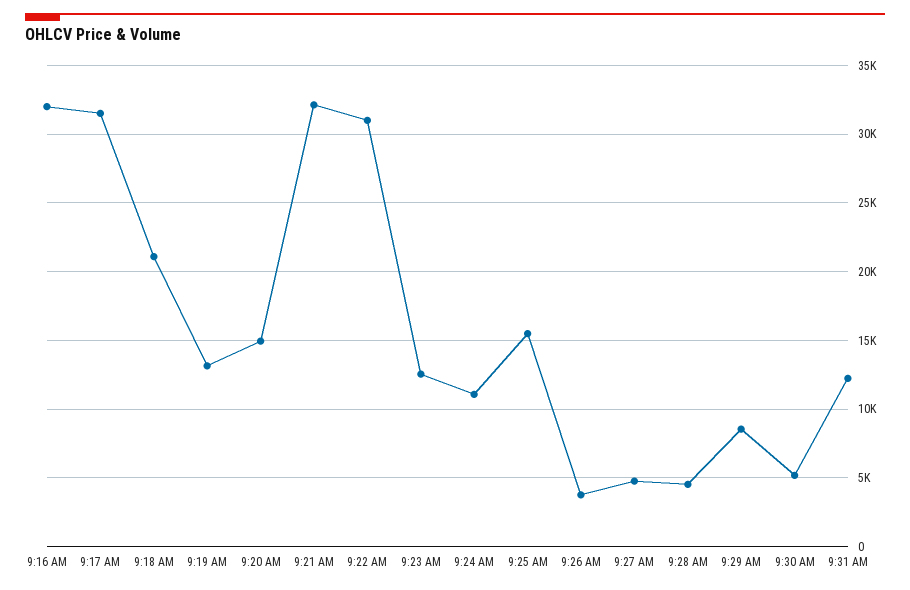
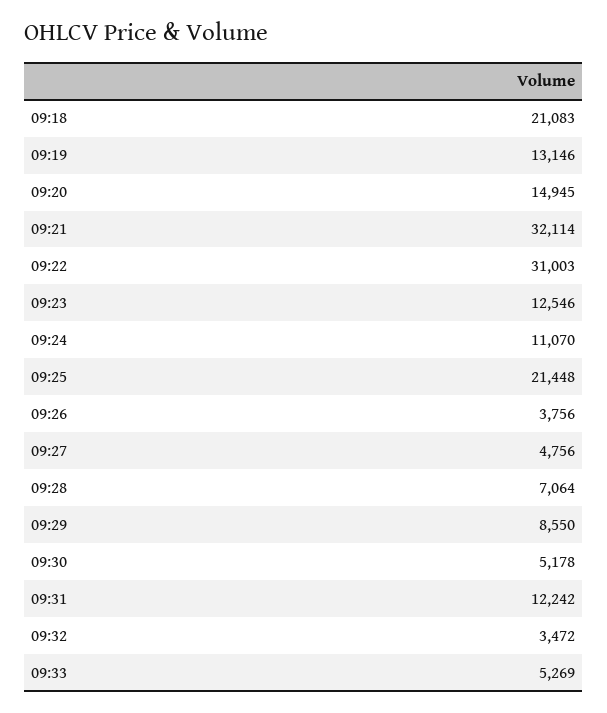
9:16 AM: 32000 -> none
9:17 AM: 31500 -> none
9:25 AM: 15500 -> 21448
9:28 AM: 4500 -> 7064
09:32: none -> 3472
09:33: none -> 5269

